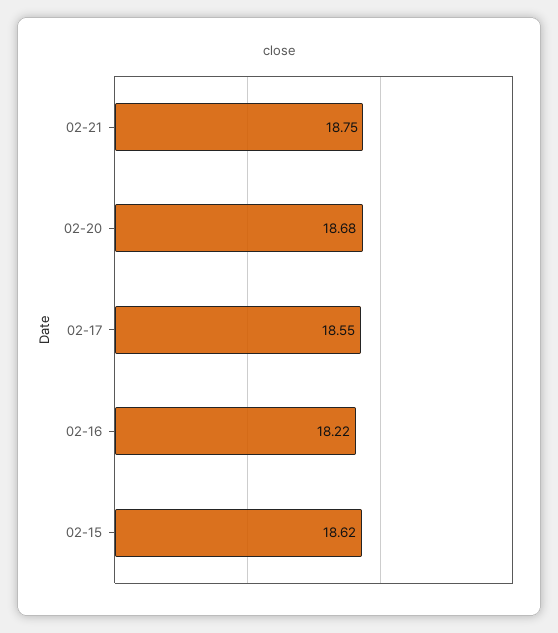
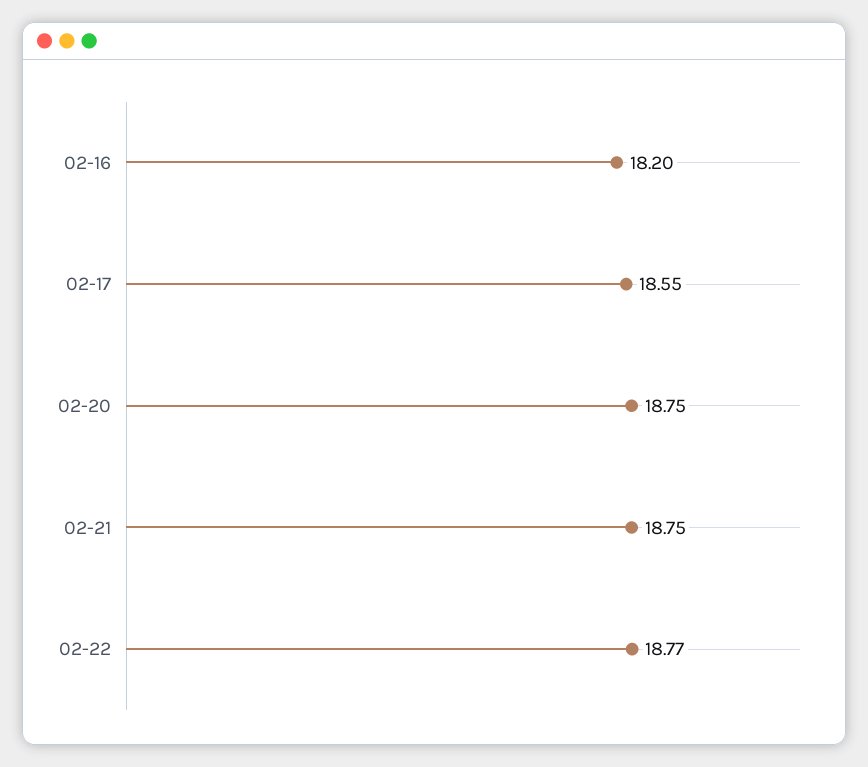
02-20: 18.68 -> 18.75
02-16: 18.22 -> 18.2
02-15: 18.62 -> none
02-22: none -> 18.77

